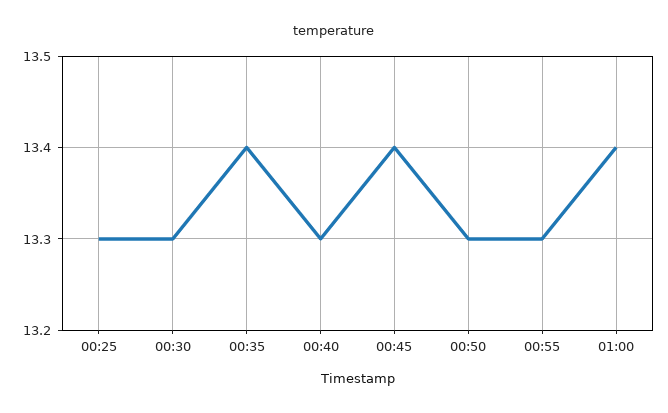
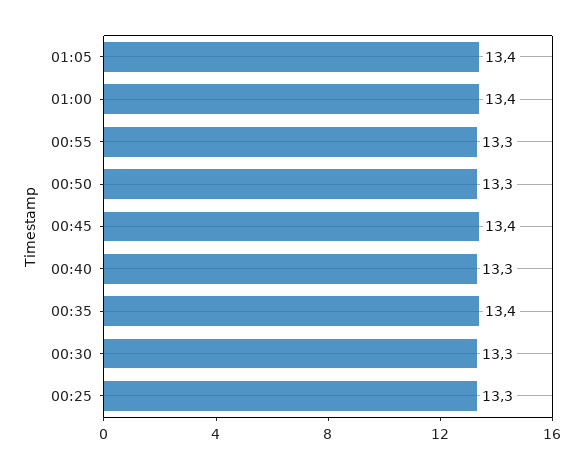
01:05: none -> 13.4

